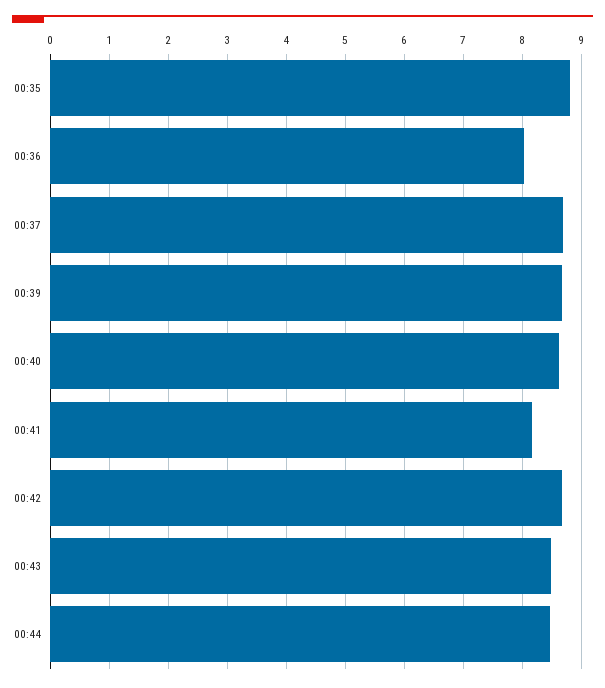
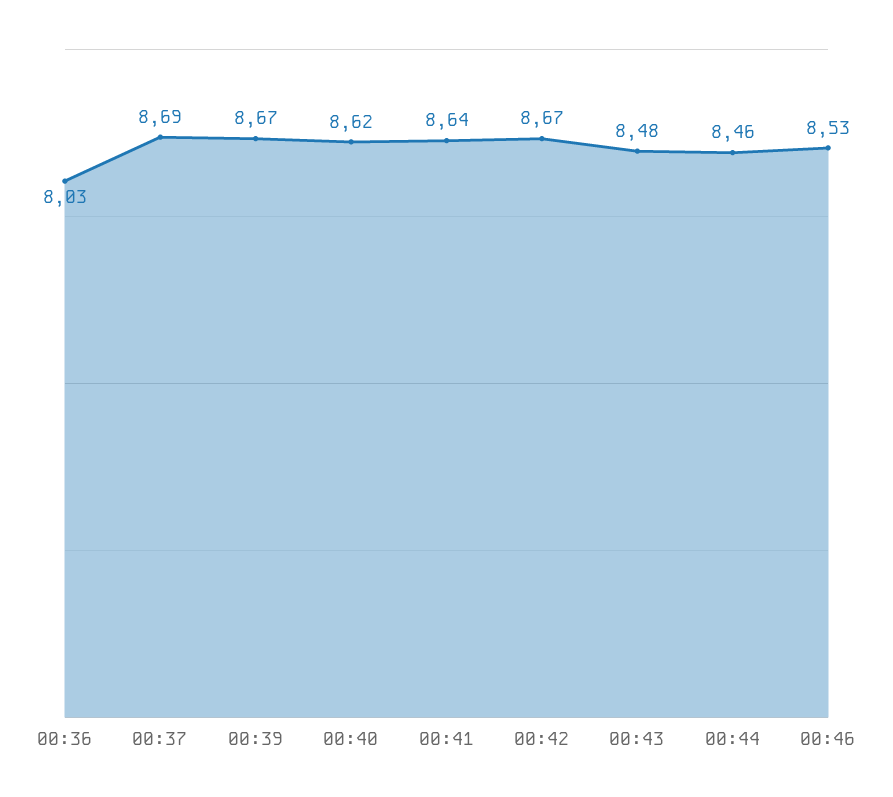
00:35: 8.8 -> none
00:41: 8.2 -> 8.64
00:46: none -> 8.53

